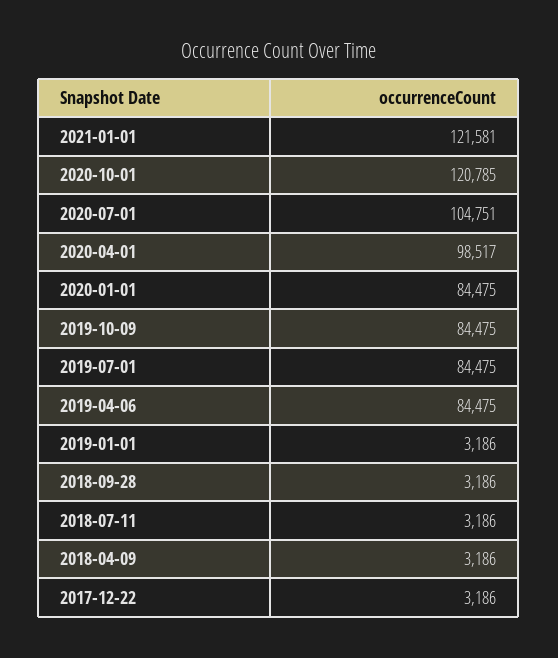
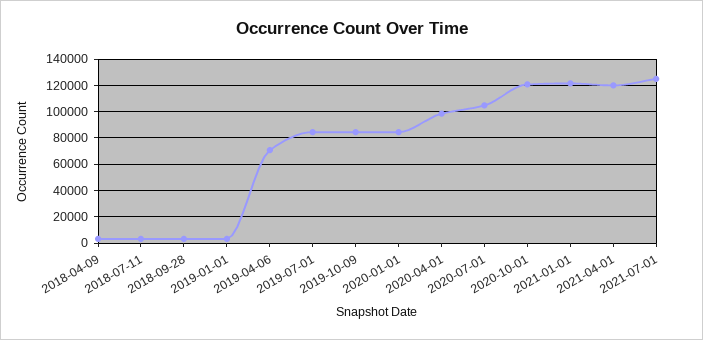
2019-04-06: 84475 -> 70000
2017-12-22: 3186 -> none
2021-04-01: none -> 120000
2021-07-01: none -> 125000

